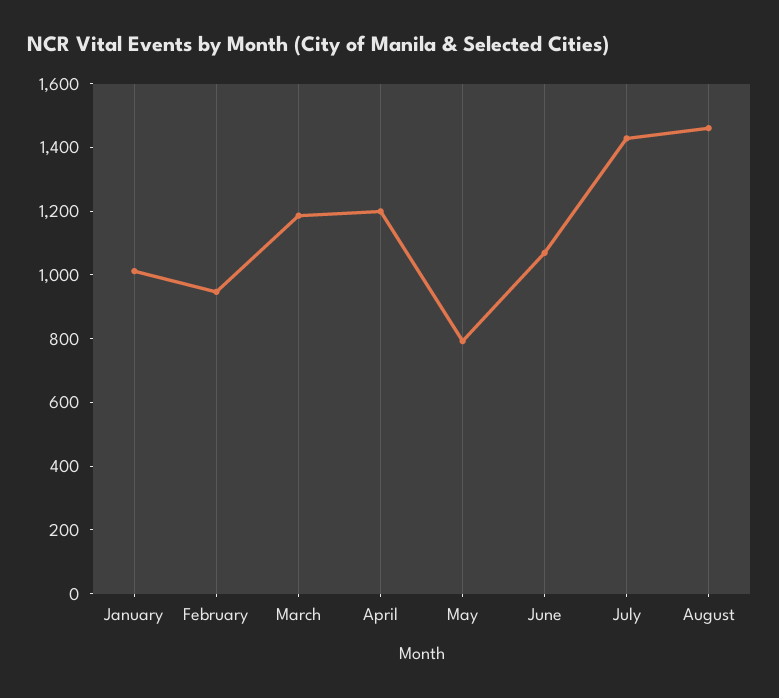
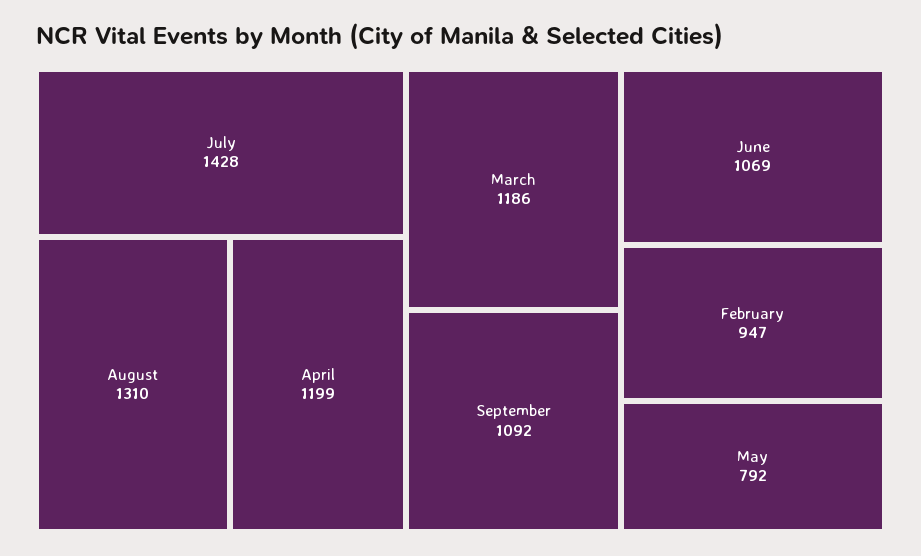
January: 1000 -> none
August: 1450 -> 1310
September: none -> 1092

